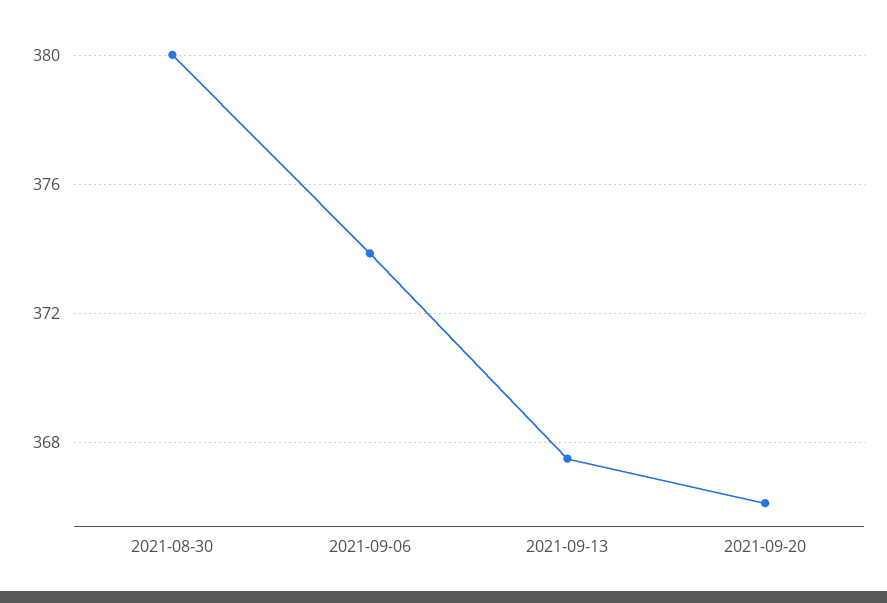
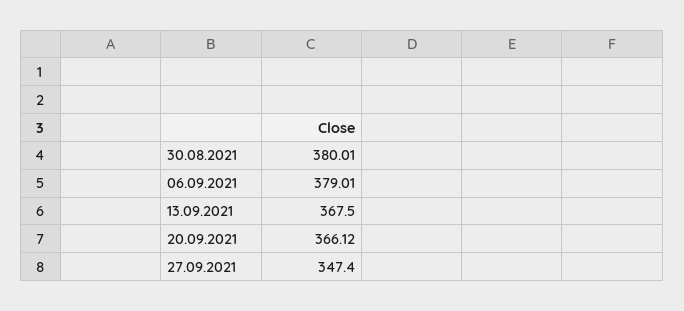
2021-09-06: 374 -> 379.01
27.09.2021: none -> 347.4

